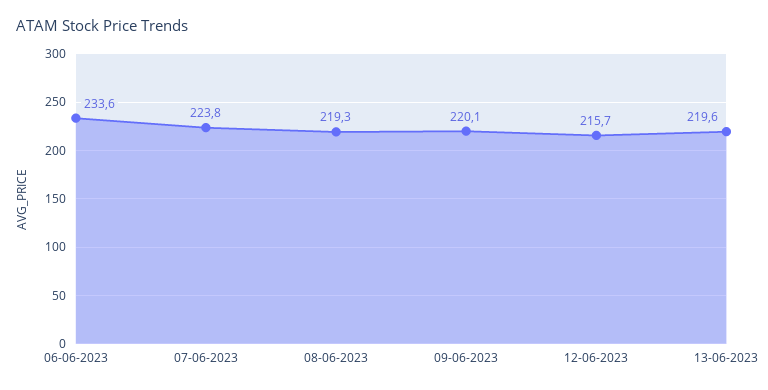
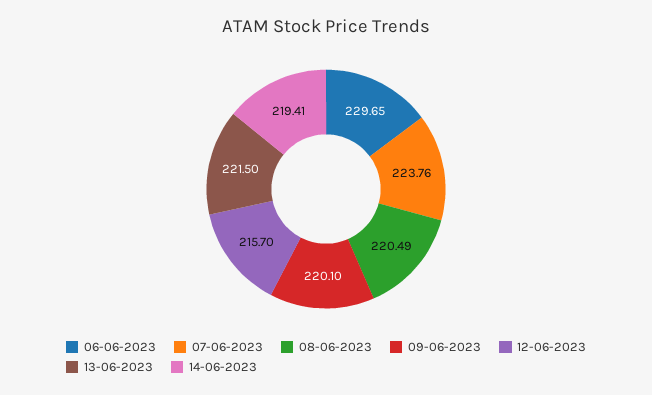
06-06-2023: 233.6 -> 229.65
08-06-2023: 219.3 -> 220.49
13-06-2023: 219.6 -> 221.5
14-06-2023: none -> 219.41

